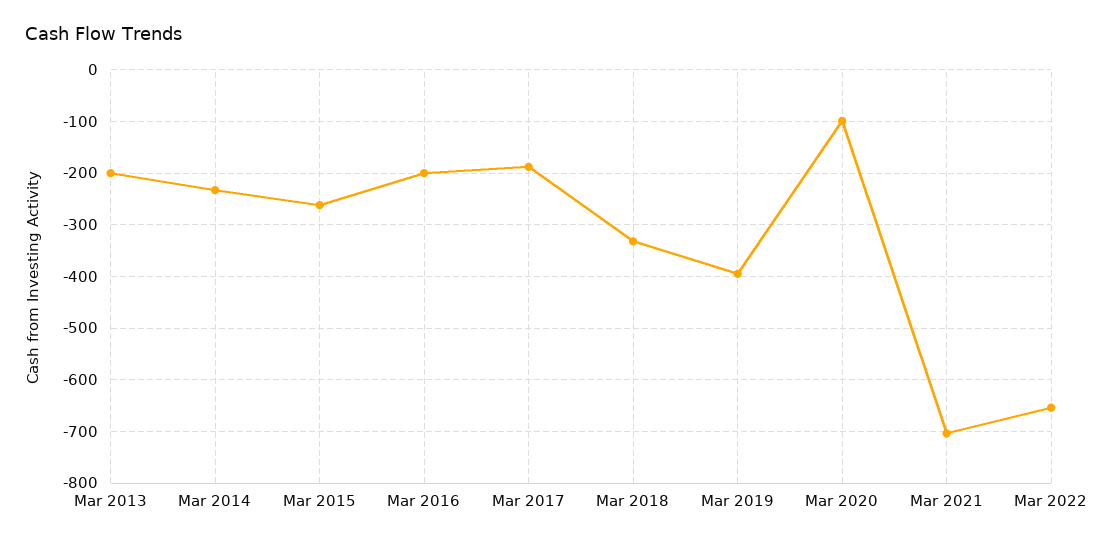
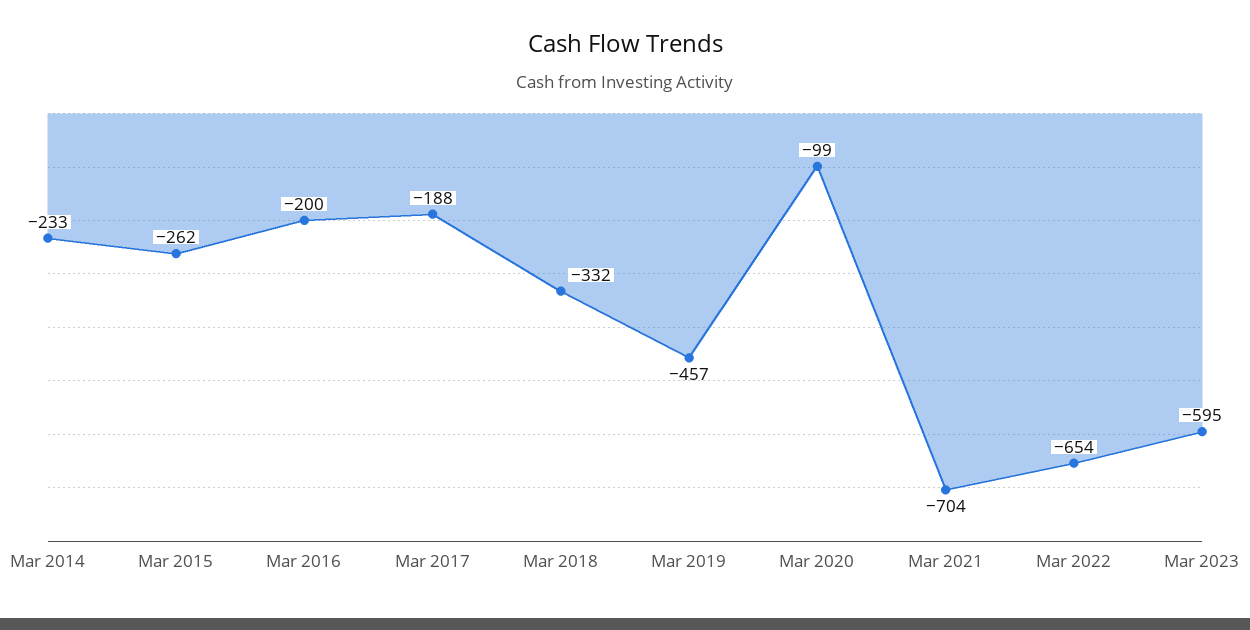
Mar 2013: -200 -> none
Mar 2019: -400 -> -457
Mar 2023: none -> -595

